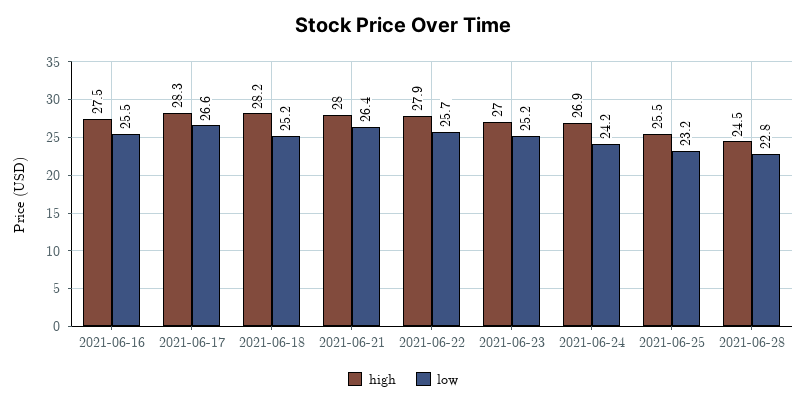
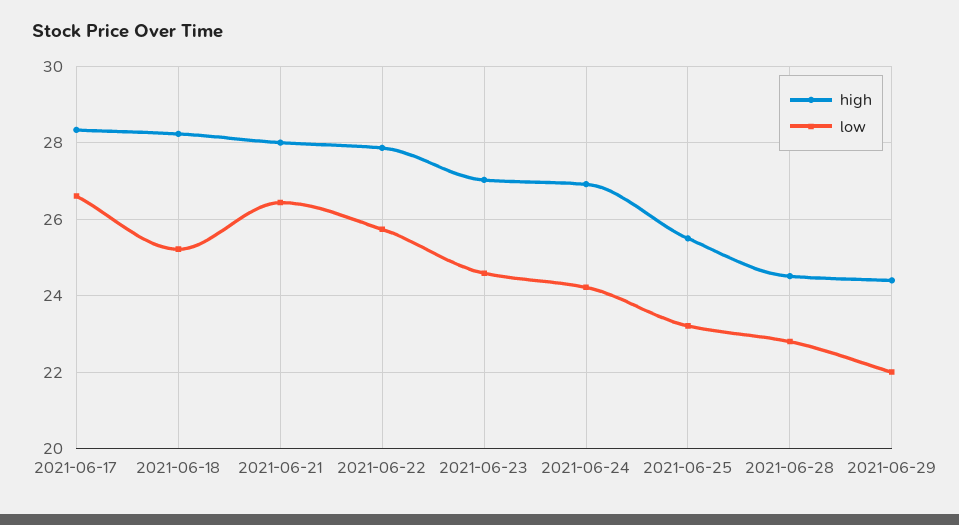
high, 2021-06-16: 27.5 -> none
low, 2021-06-16: 25.5 -> none
low, 2021-06-23: 25.2 -> 24.6
high, 2021-06-29: none -> 24.4
low, 2021-06-29: none -> 22

